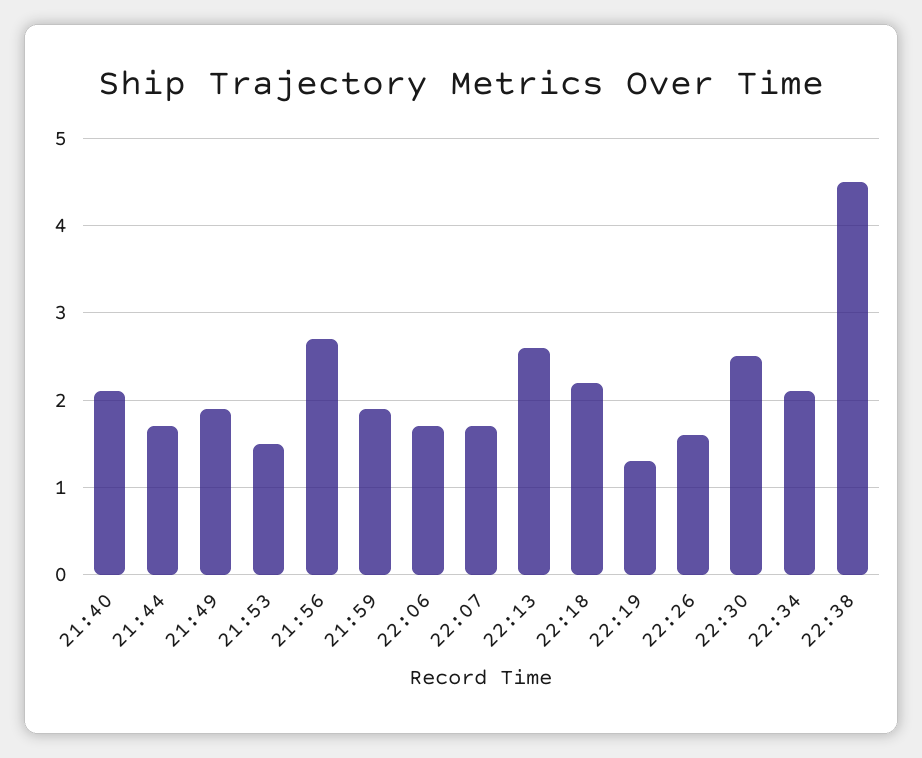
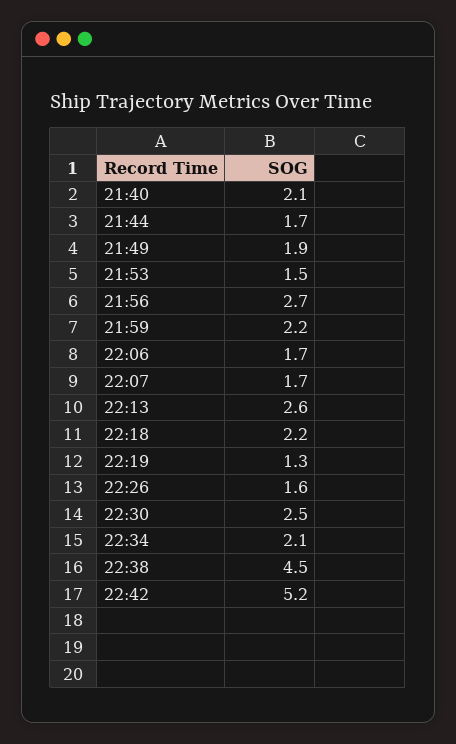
21:59: 1.9 -> 2.2
22:42: none -> 5.2

